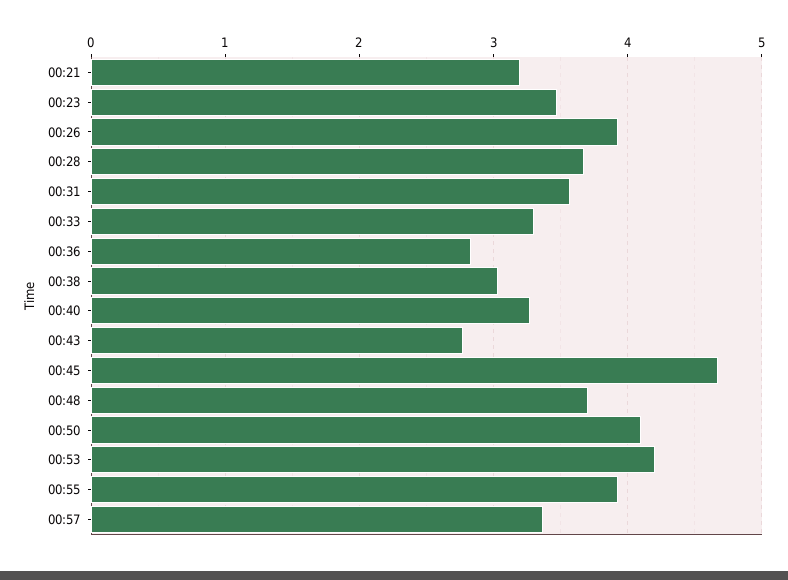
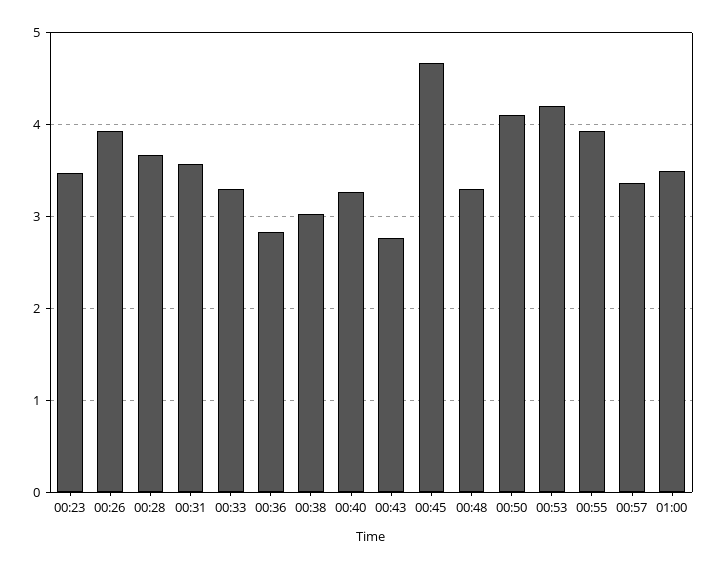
00:21: 3.2 -> none
00:48: 3.7 -> 3.3
01:00: none -> 3.5

